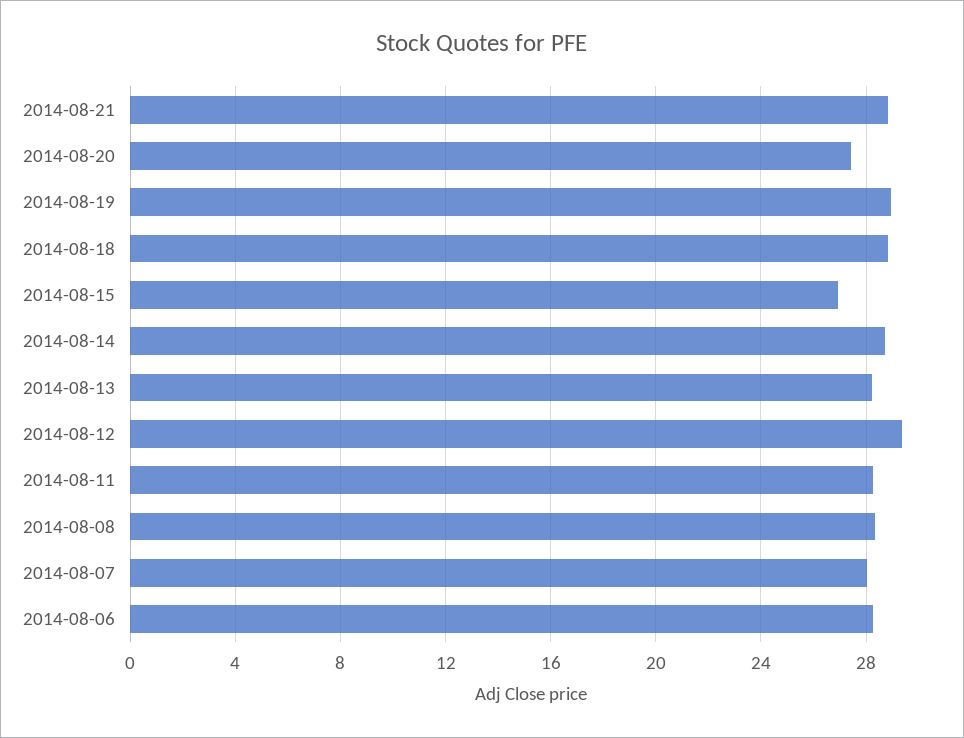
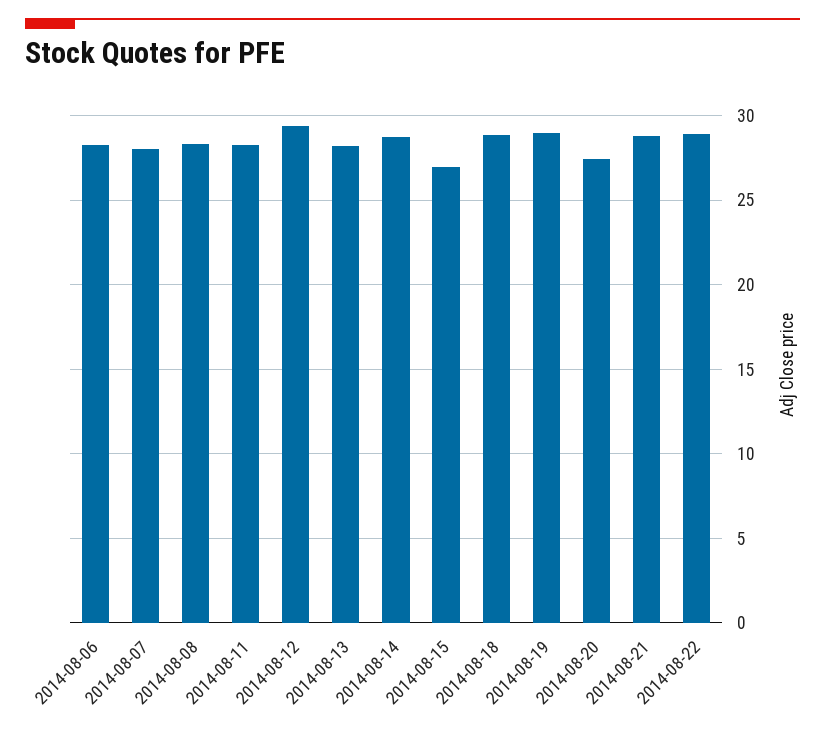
2014-08-22: none -> 29

